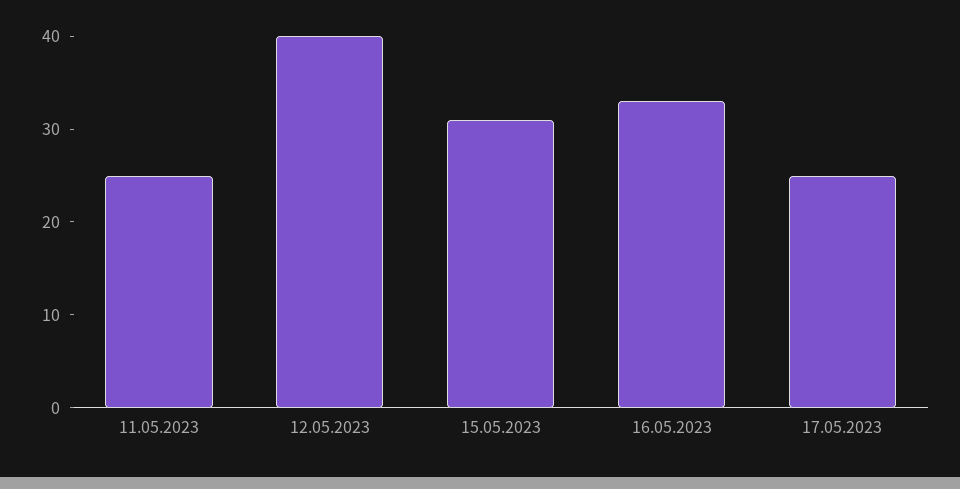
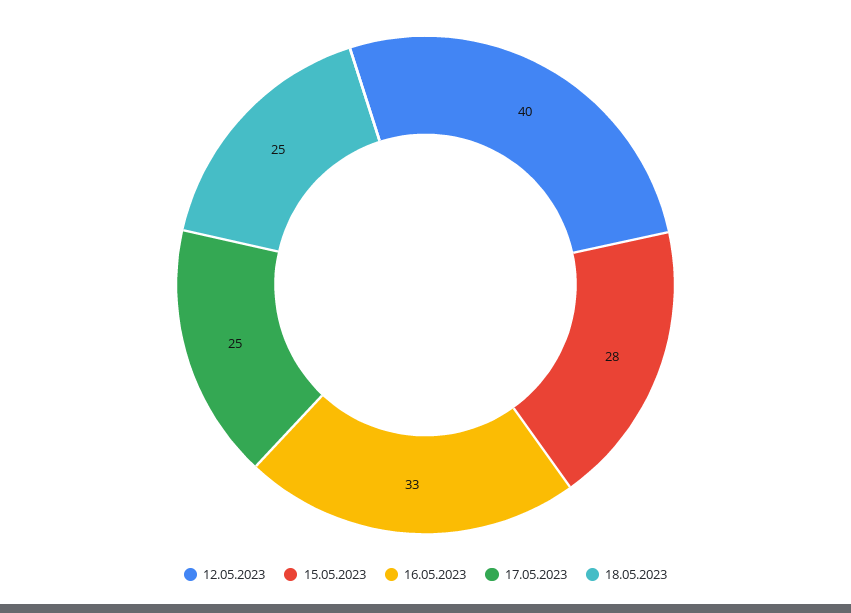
11.05.2023: 25 -> none
15.05.2023: 31 -> 28
18.05.2023: none -> 25

